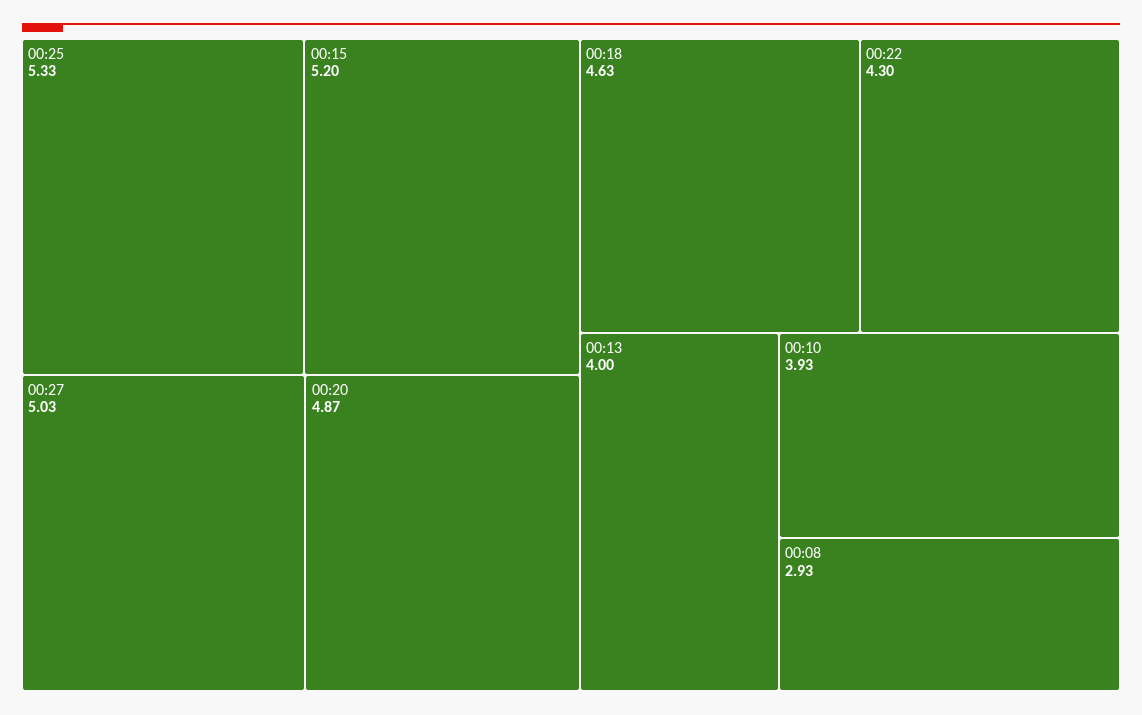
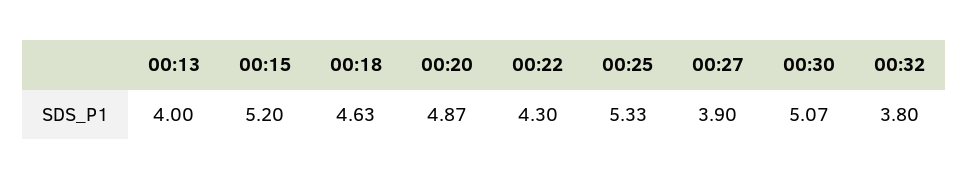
00:27: 5.03 -> 3.9
00:10: 3.93 -> none
00:08: 2.93 -> none
00:30: none -> 5.07
00:32: none -> 3.8

